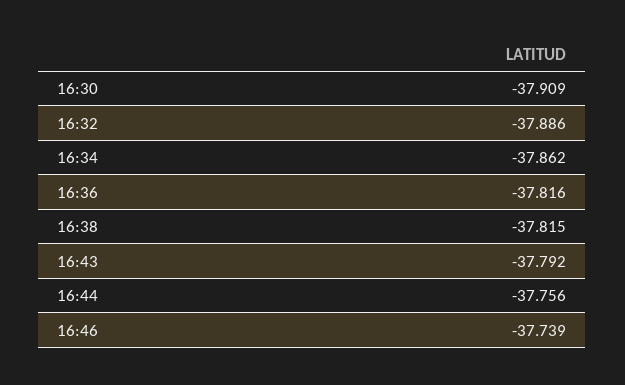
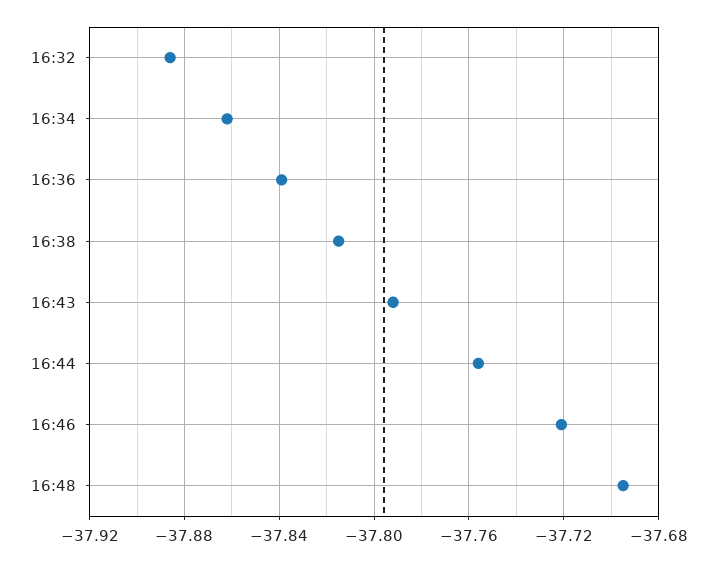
16:30: -37.909 -> none
16:36: -37.816 -> -37.84
16:46: -37.739 -> -37.72
16:48: none -> -37.695

